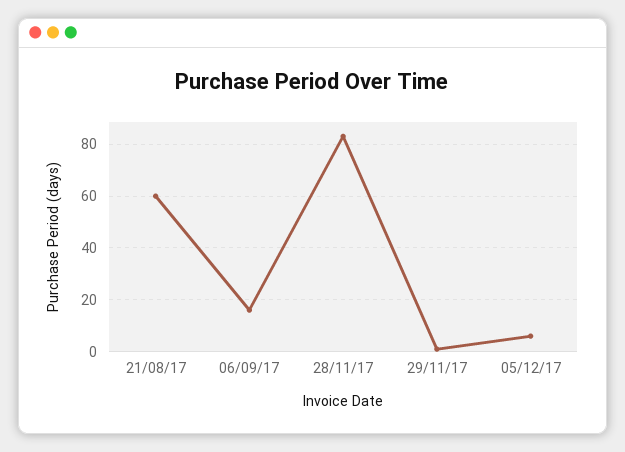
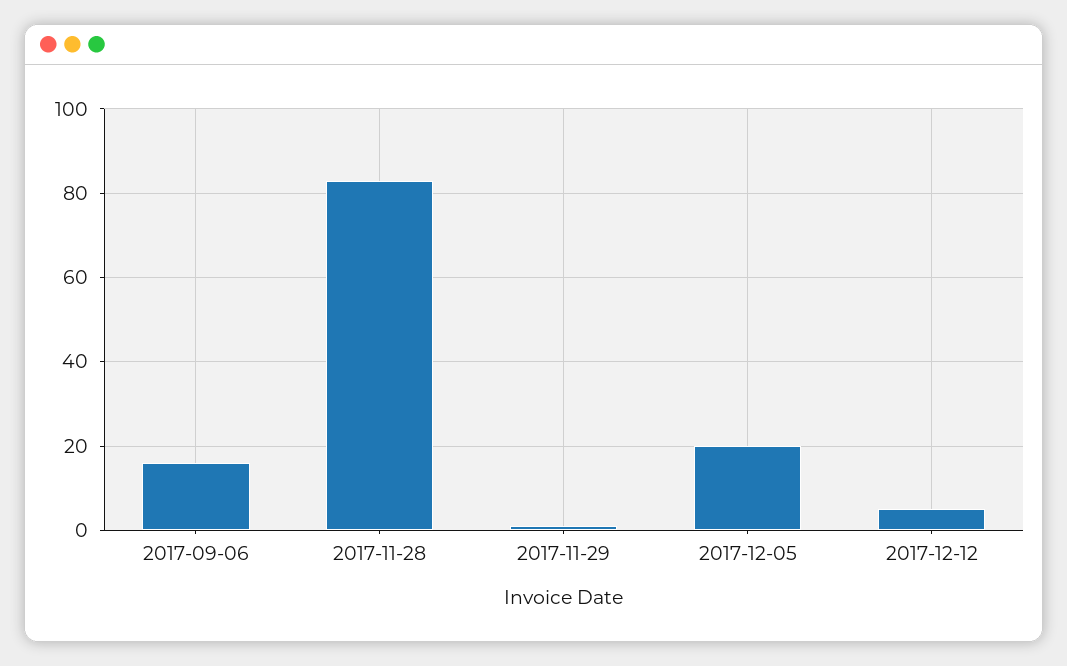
21/08/17: 60 -> none
05/12/17: 5 -> 20
2017-12-12: none -> 5

